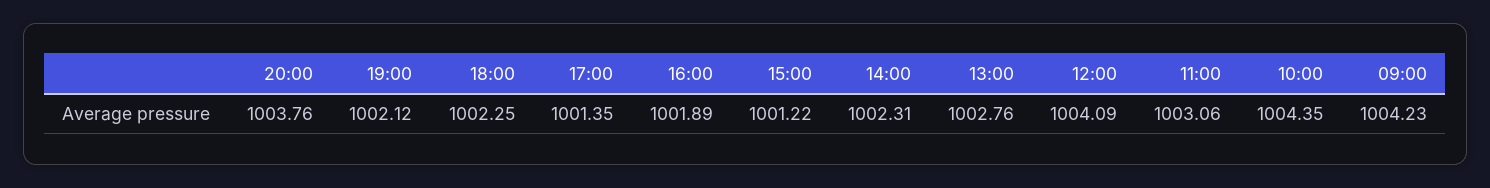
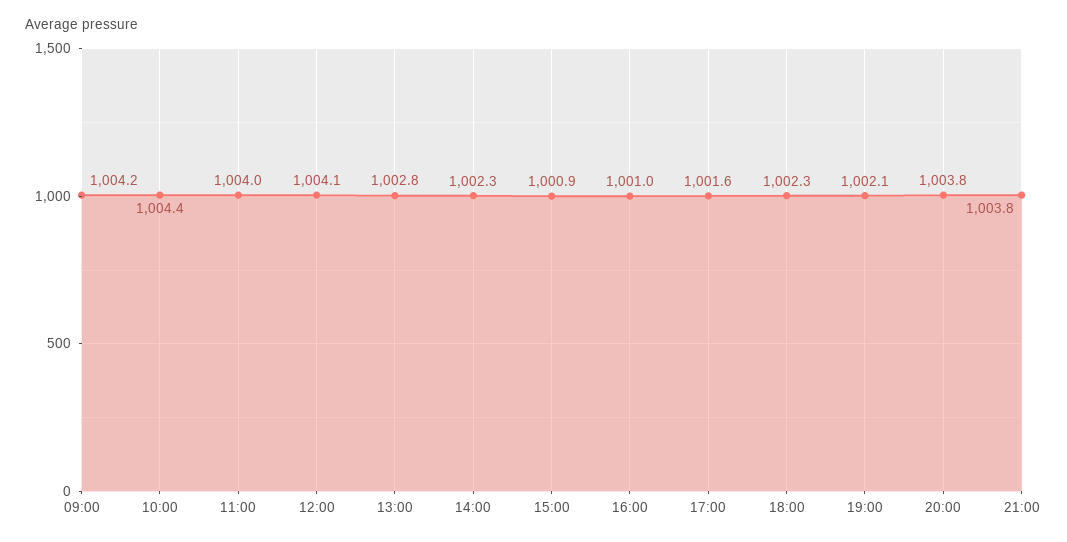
17:00: 1001.35 -> 1001.6
16:00: 1001.89 -> 1001
15:00: 1001.22 -> 1000.9
11:00: 1003.06 -> 1004
21:00: none -> 1003.8

